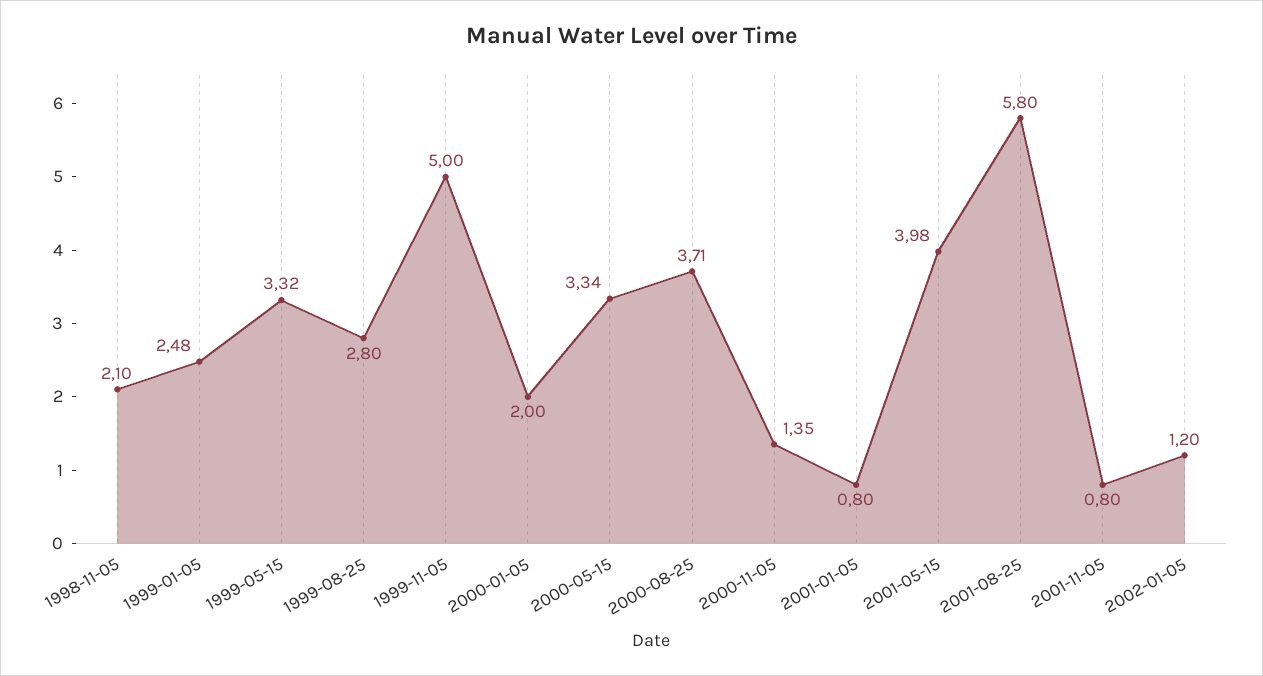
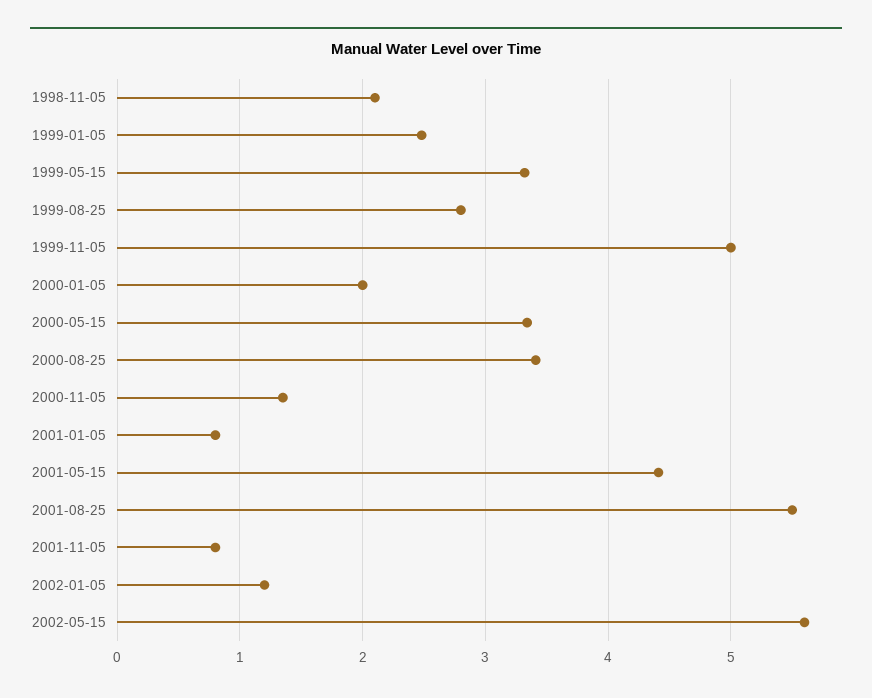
2000-08-25: 3.71 -> 3.4
2001-05-15: 3.98 -> 4.4
2001-08-25: 5.8 -> 5.5
2002-05-15: none -> 5.6

